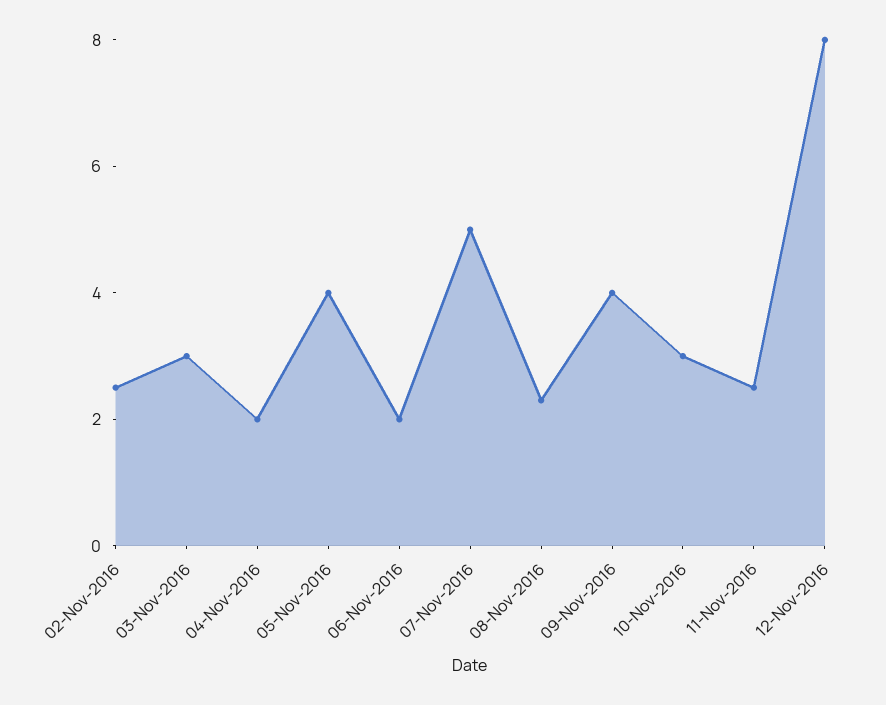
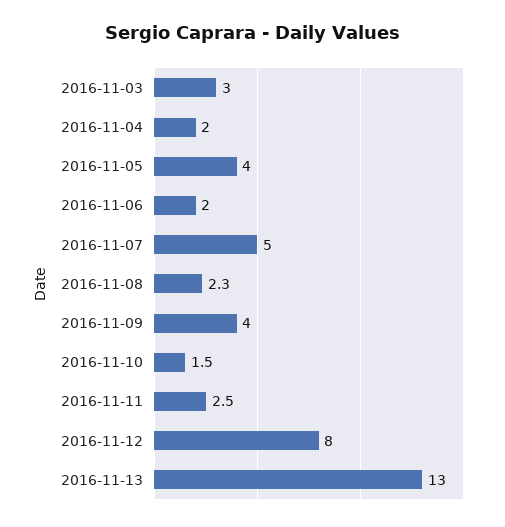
02-Nov-2016: 2.5 -> none
10-Nov-2016: 3 -> 1.5
2016-11-13: none -> 13

